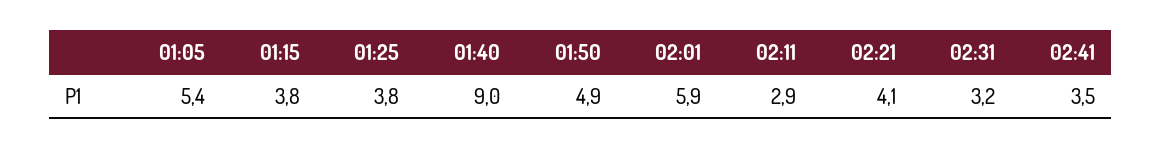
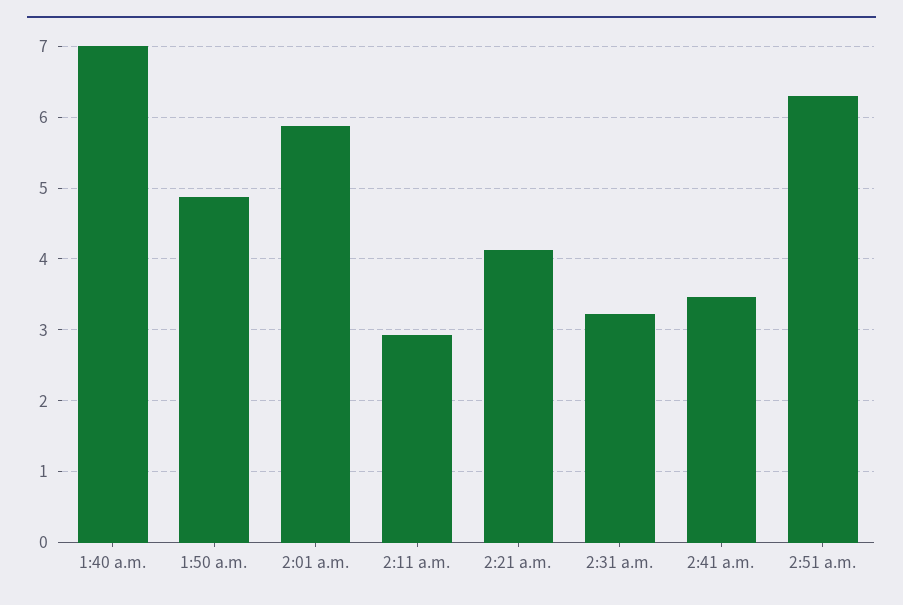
01:05: 5.4 -> none
01:15: 3.8 -> none
01:25: 3.8 -> none
01:40: 9 -> 7
2:51 a.m.: none -> 6.3

